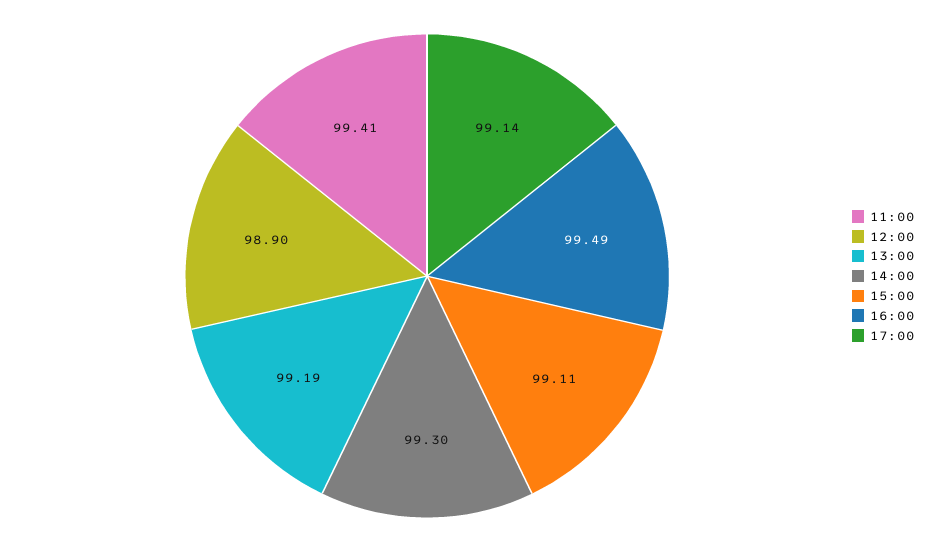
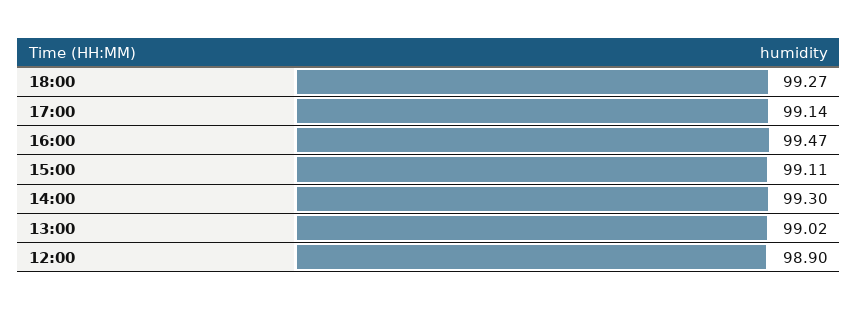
11:00: 99.41 -> none
13:00: 99.19 -> 99.02
16:00: 99.49 -> 99.47
18:00: none -> 99.27

